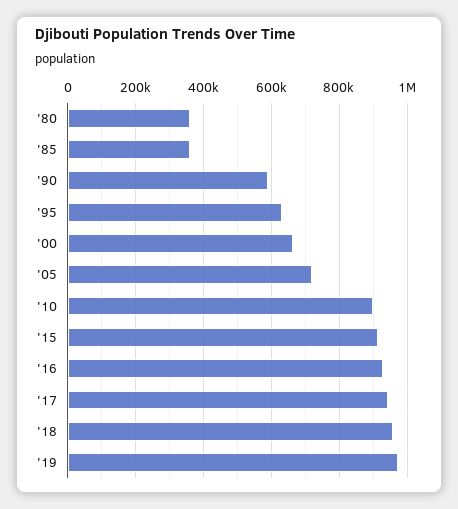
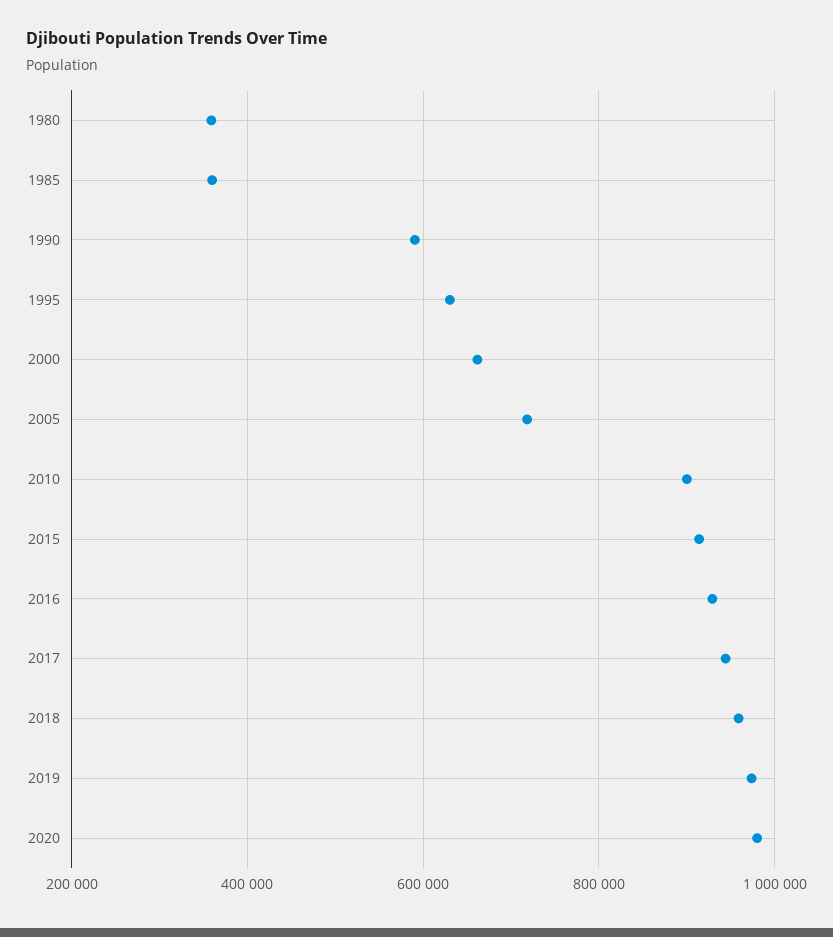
2020: none -> 980000

